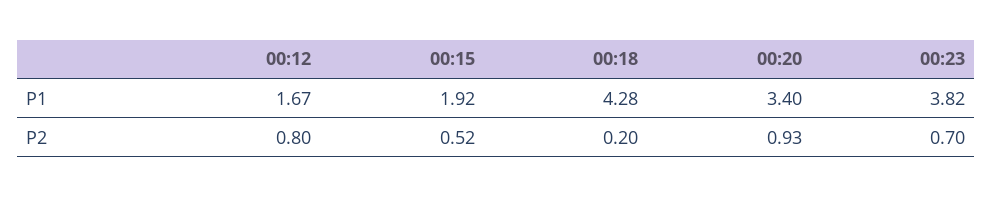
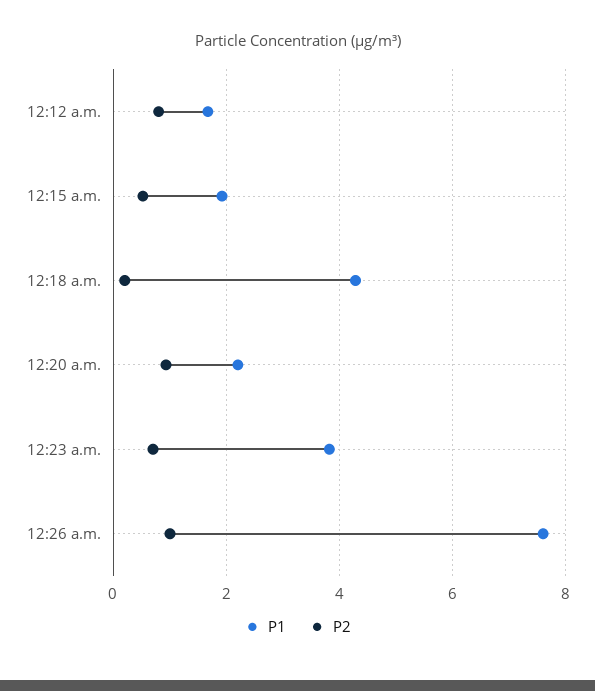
P1, 00:20: 3.4 -> 2.2
P1, 12:26 a.m.: none -> 7.6
P2, 12:26 a.m.: none -> 1

